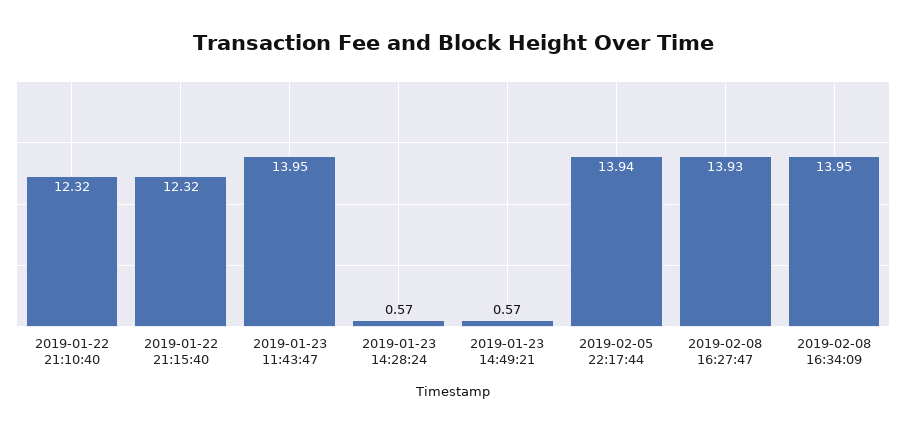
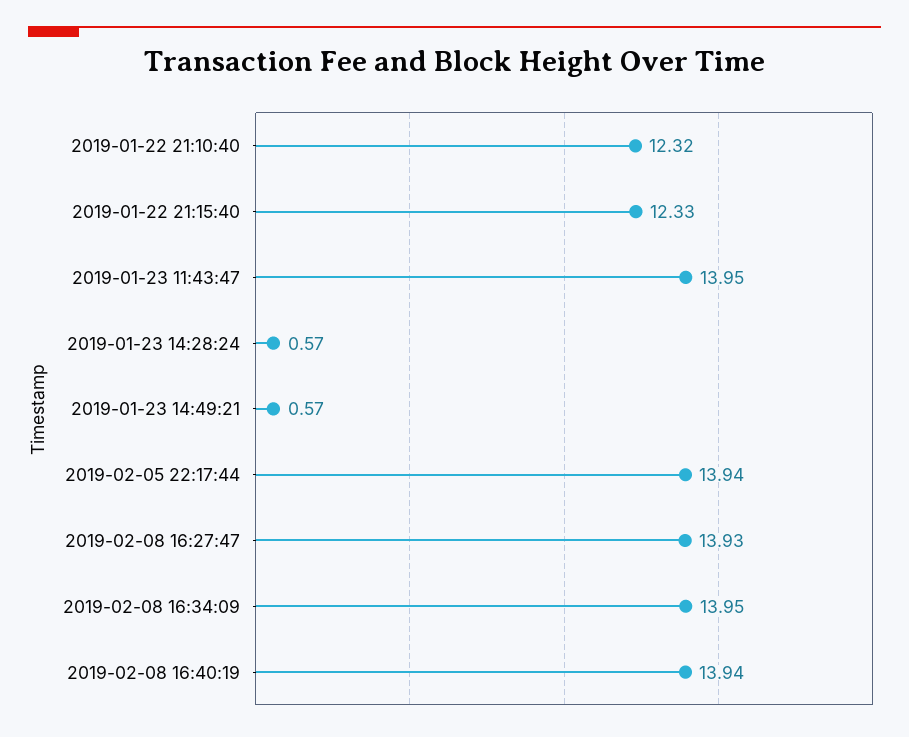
2019-01-22 21:15:40: 12.32 -> 12.33
2019-02-08 16:40:19: none -> 13.94

